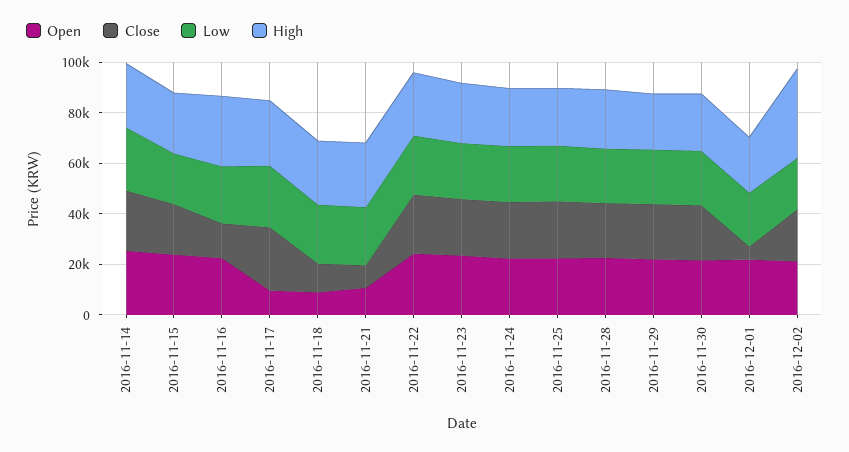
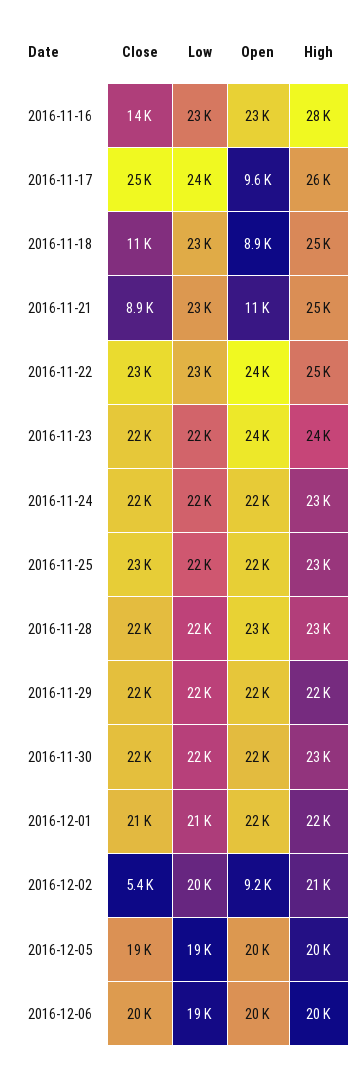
Open, 2016-11-14: 25000 -> none
Close, 2016-11-14: 25000 -> none
Low, 2016-11-14: 25000 -> none
High, 2016-11-14: 25000 -> none
Open, 2016-11-15: 25000 -> none
Close, 2016-11-15: 20000 -> none
Low, 2016-11-15: 20000 -> none
High, 2016-11-15: 25000 -> none
Close, 2016-12-01: 5000 -> 21000
Open, 2016-12-02: 20000 -> 9200
Close, 2016-12-02: 20000 -> 5400
High, 2016-12-02: 35000 -> 21000
Close, 2016-12-05: none -> 19000
Low, 2016-12-05: none -> 19000
Open, 2016-12-05: none -> 20000
High, 2016-12-05: none -> 20000
Close, 2016-12-06: none -> 20000
Low, 2016-12-06: none -> 19000
Open, 2016-12-06: none -> 20000
High, 2016-12-06: none -> 20000

